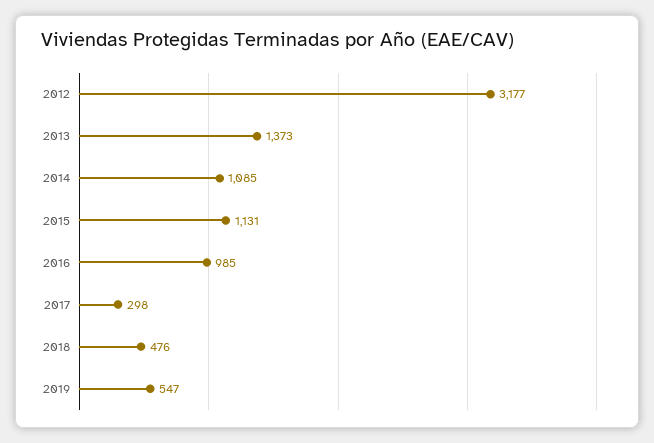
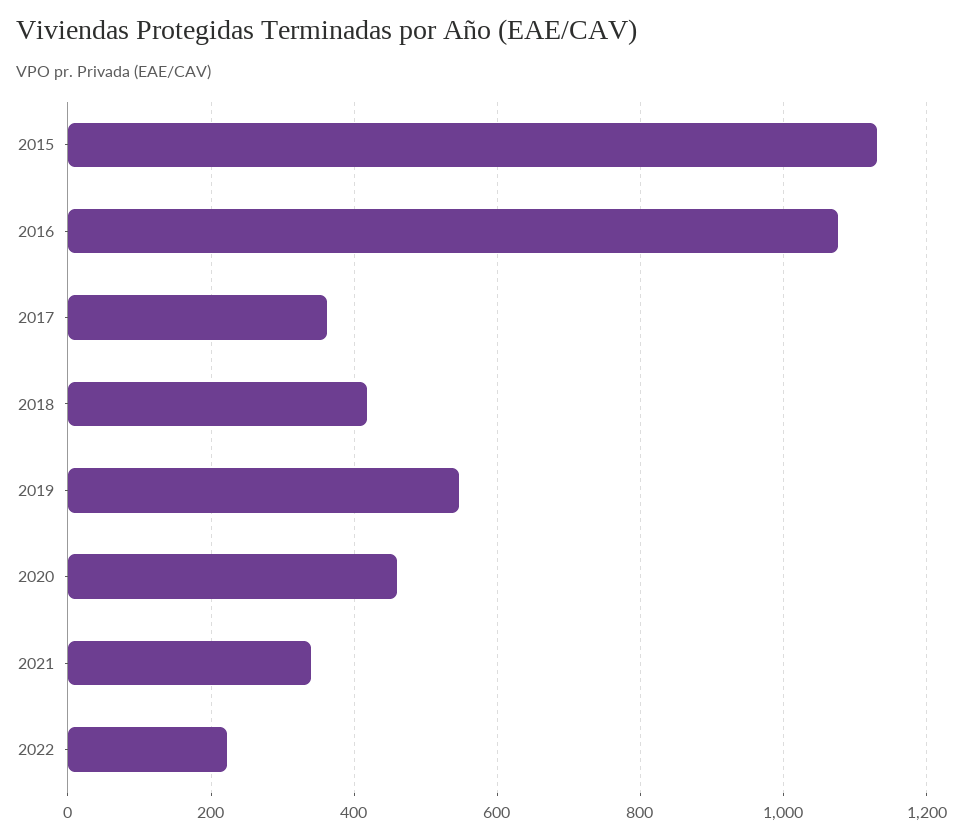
2012: 3177 -> none
2013: 1373 -> none
2014: 1085 -> none
2016: 985 -> 1080
2017: 298 -> 360
2018: 476 -> 420
2020: none -> 460
2021: none -> 340
2022: none -> 220

